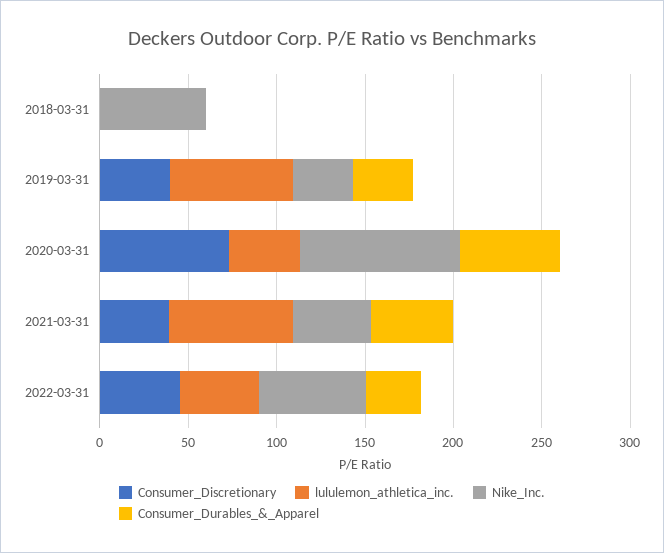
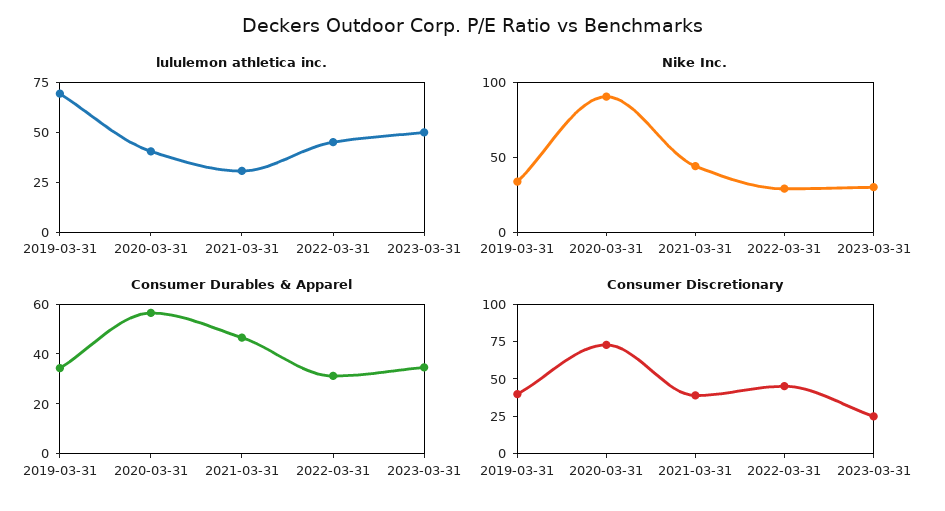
Consumer_Discretionary, 2018-03-31: 0 -> none
lululemon_athletica_inc., 2018-03-31: 0 -> none
Nike_Inc., 2018-03-31: 60 -> none
Consumer_Durables_&_Apparel, 2018-03-31: 0 -> none
lululemon_athletica_inc., 2021-03-31: 70 -> 30
Nike_Inc., 2022-03-31: 60 -> 30
lululemon_athletica_inc., 2023-03-31: none -> 50
Nike_Inc., 2023-03-31: none -> 30
Consumer_Durables_&_Apparel, 2023-03-31: none -> 35
Consumer_Discretionary, 2023-03-31: none -> 25

